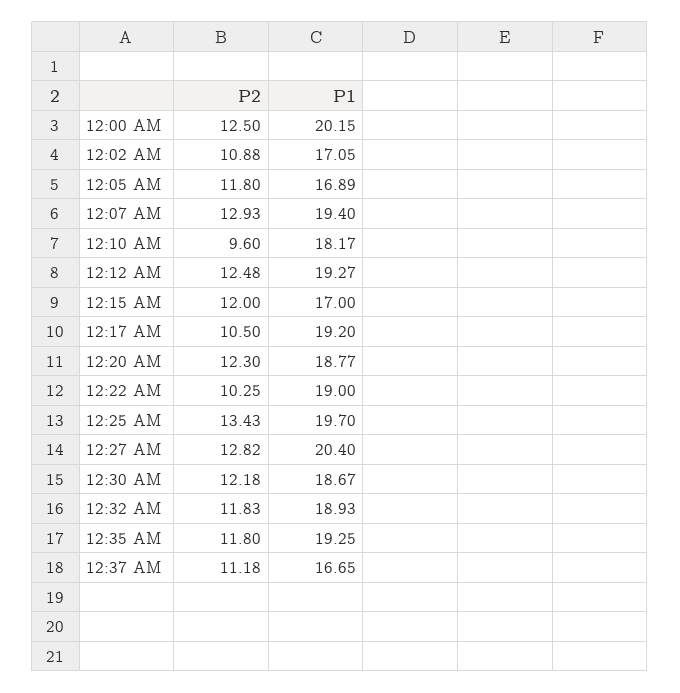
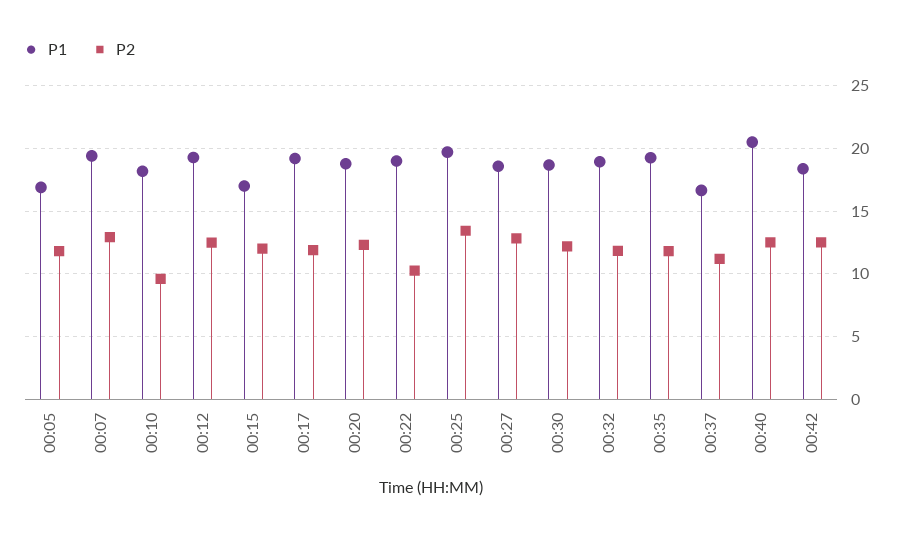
P2, 12:00 AM: 12.5 -> none
P1, 12:00 AM: 20.15 -> none
P2, 12:02 AM: 10.88 -> none
P1, 12:02 AM: 17.05 -> none
P2, 12:17 AM: 10.5 -> 12
P1, 12:27 AM: 20.4 -> 18.5
P1, 00:40: none -> 20.5
P2, 00:40: none -> 12.5
P1, 00:42: none -> 18.5
P2, 00:42: none -> 12.5

